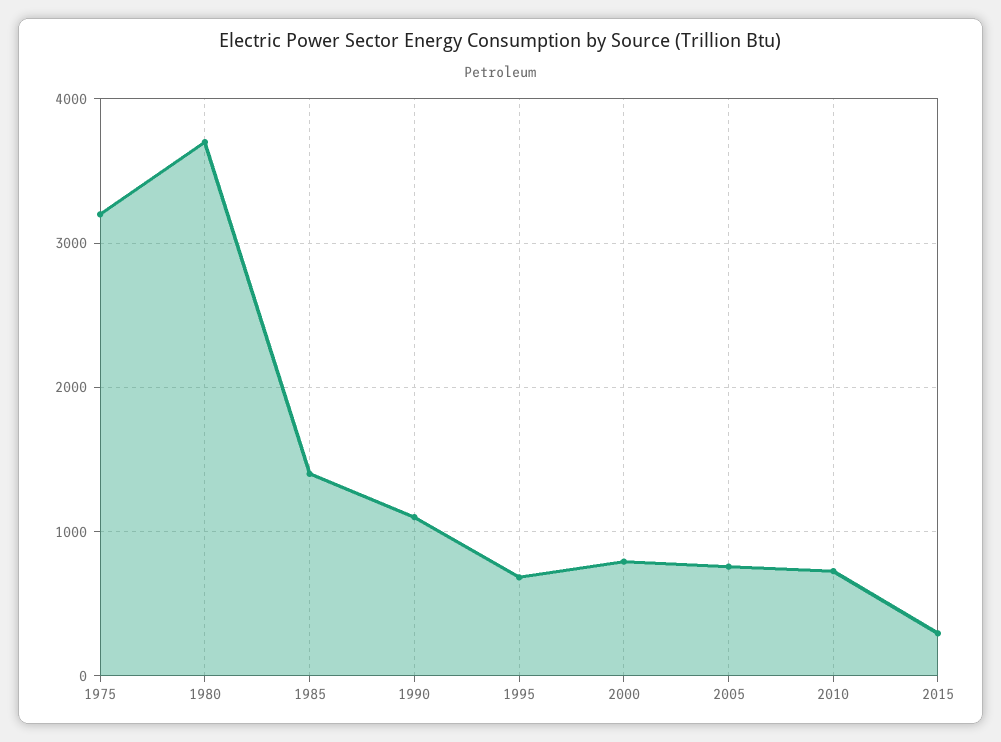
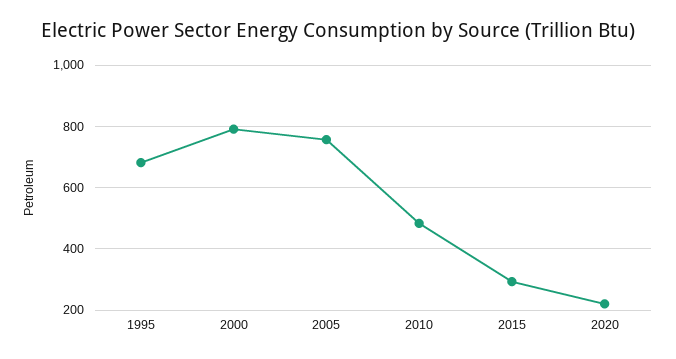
1975: 3200 -> none
1980: 3700 -> none
1985: 1400 -> none
1990: 1100 -> none
2010: 700 -> 480
2020: none -> 220

